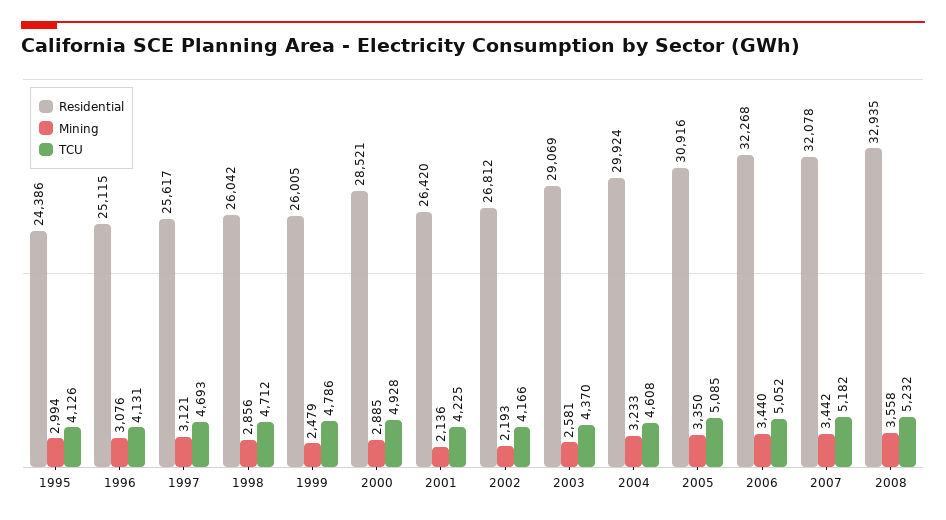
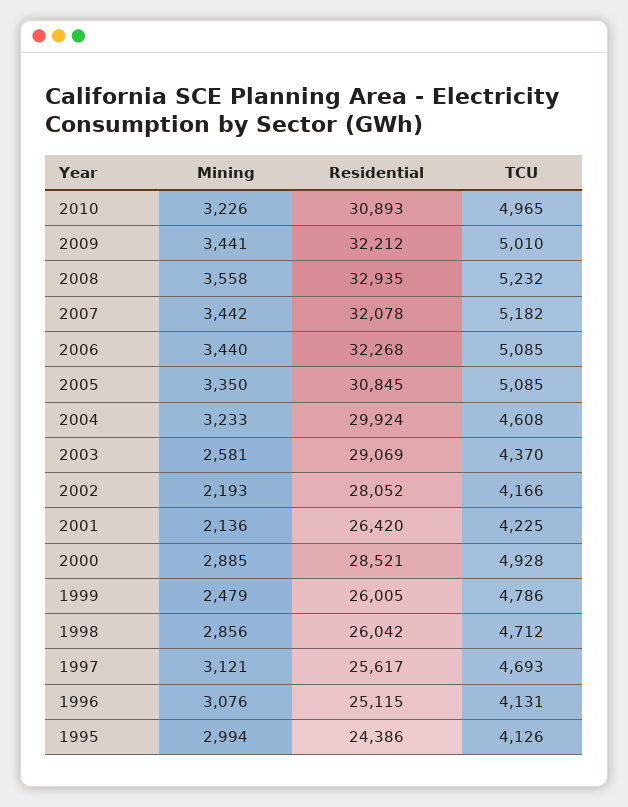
Residential, 2002: 26812 -> 28052
Residential, 2005: 30916 -> 30845
TCU, 2006: 5052 -> 5085
Mining, 2010: none -> 3226
Residential, 2010: none -> 30893
TCU, 2010: none -> 4965
Mining, 2009: none -> 3441
Residential, 2009: none -> 32212
TCU, 2009: none -> 5010

